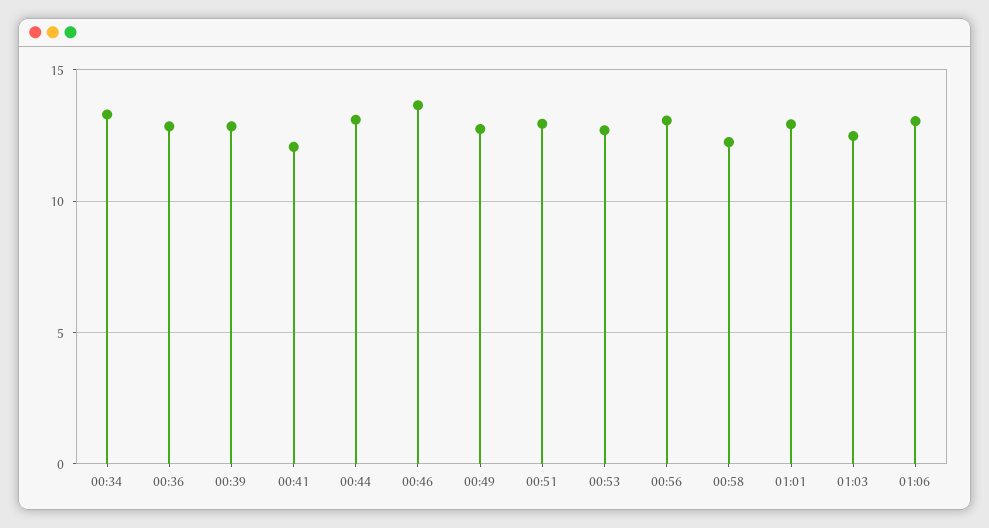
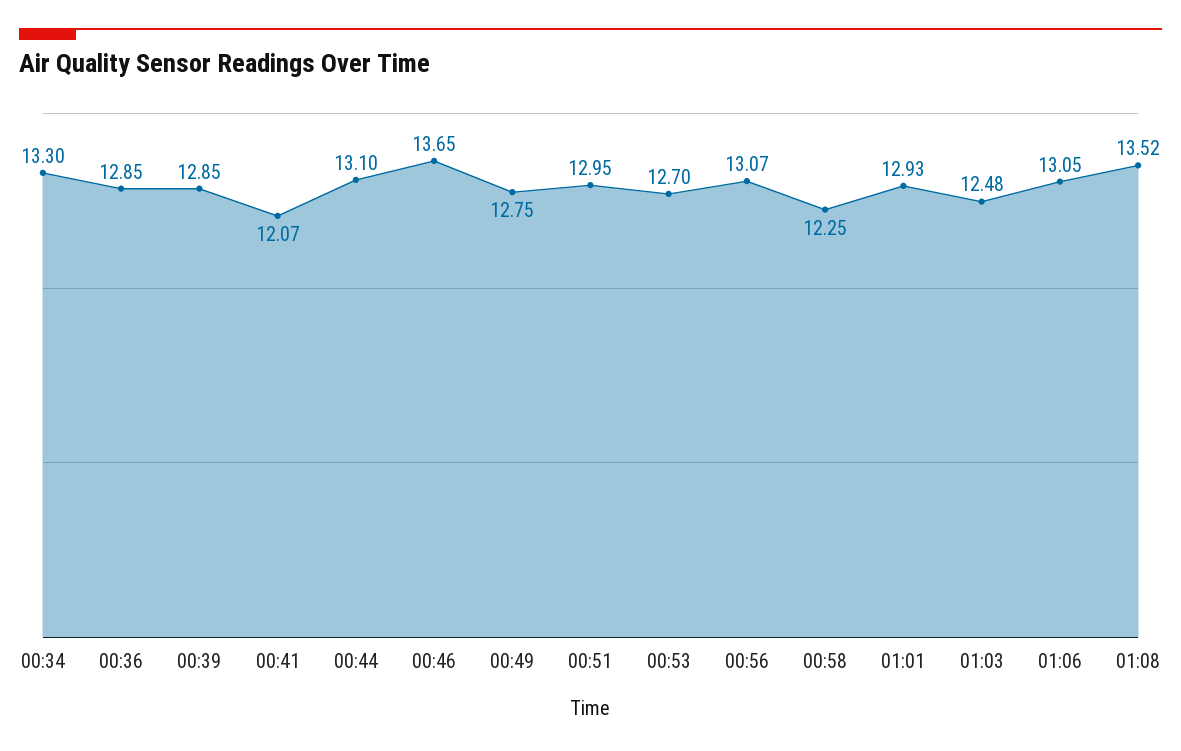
01:08: none -> 13.52

